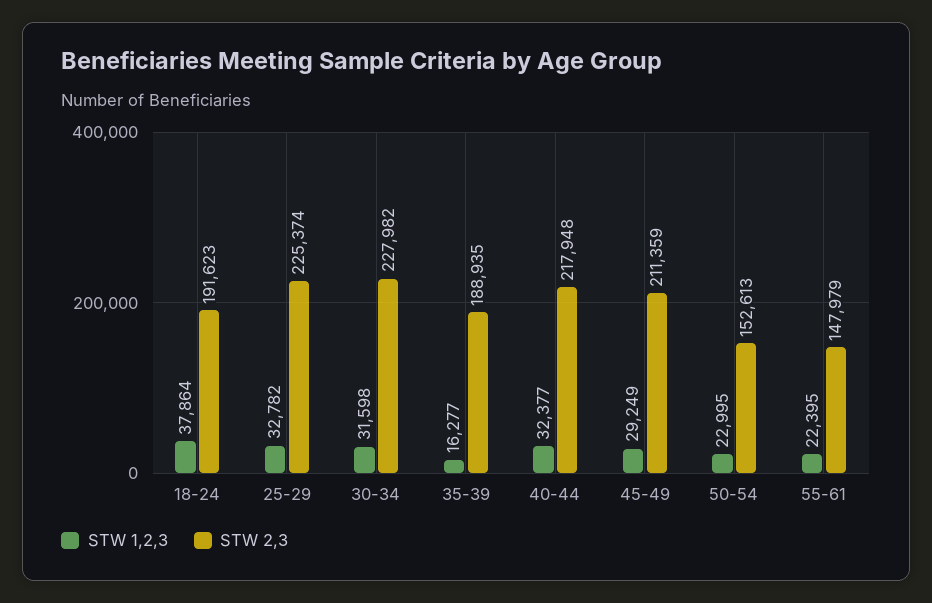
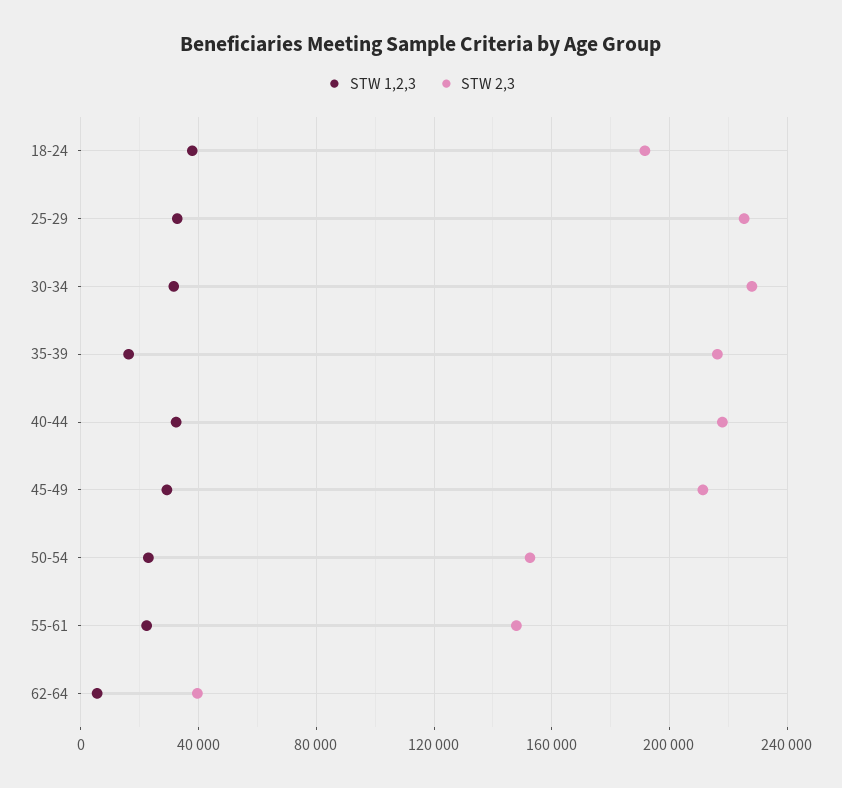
STW 2,3, 35-39: 188935 -> 215000
STW 1,2,3, 62-64: none -> 5000
STW 2,3, 62-64: none -> 40000

